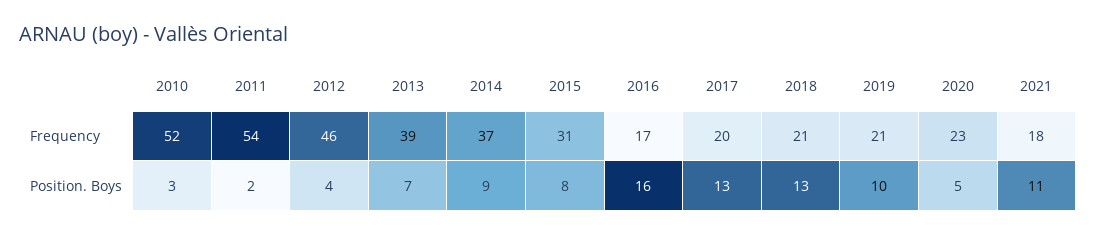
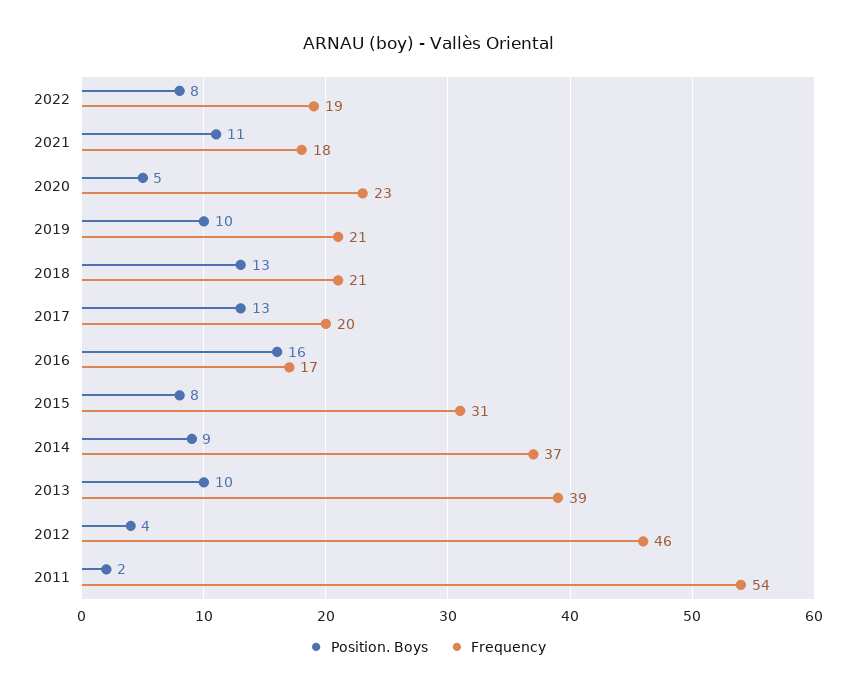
Frequency, 2010: 52 -> none
Position. Boys, 2010: 3 -> none
Position. Boys, 2013: 7 -> 10
Position. Boys, 2022: none -> 8
Frequency, 2022: none -> 19

